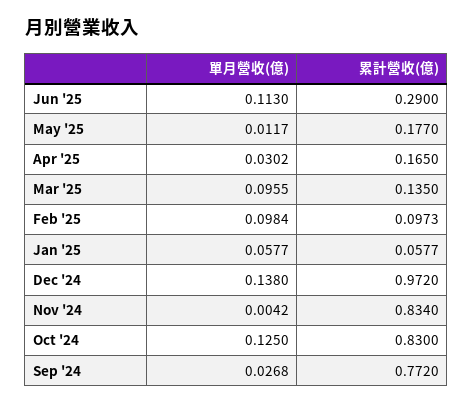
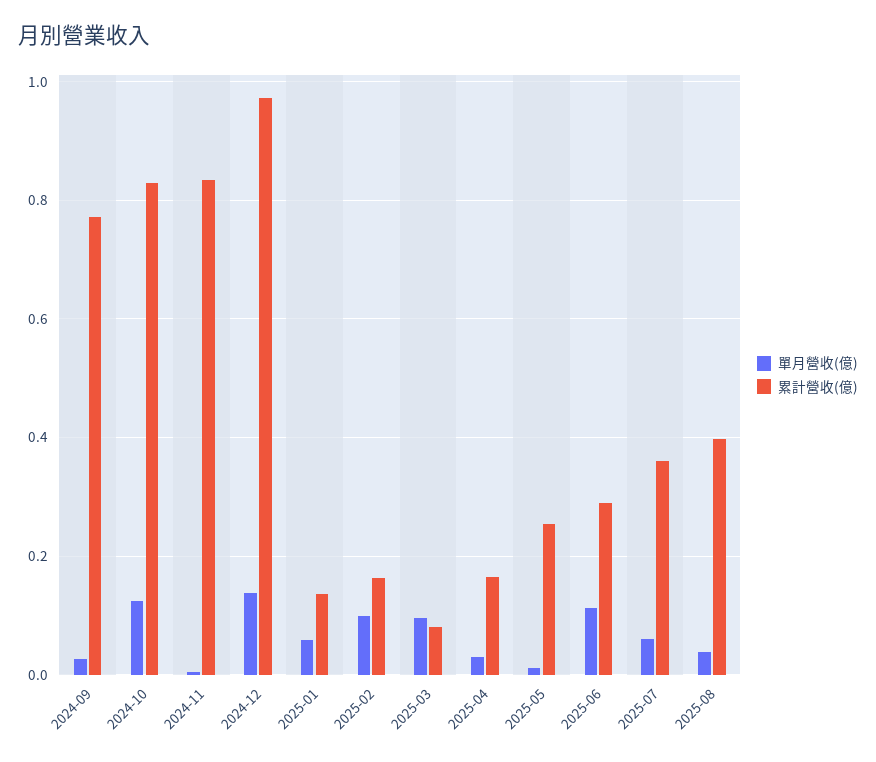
累計營收(億), May '25: 0.177 -> 0.26
累計營收(億), Mar '25: 0.135 -> 0.08
累計營收(億), Feb '25: 0.0973 -> 0.16
累計營收(億), Jan '25: 0.0577 -> 0.14
單月營收(億), 2025-07: none -> 0.06
累計營收(億), 2025-07: none -> 0.36
單月營收(億), 2025-08: none -> 0.04
累計營收(億), 2025-08: none -> 0.4

